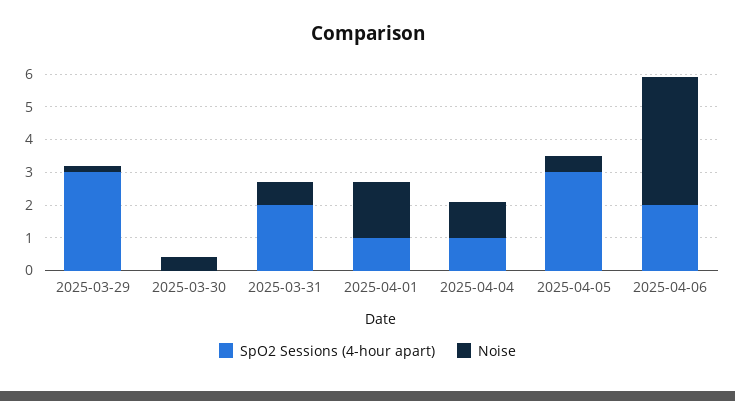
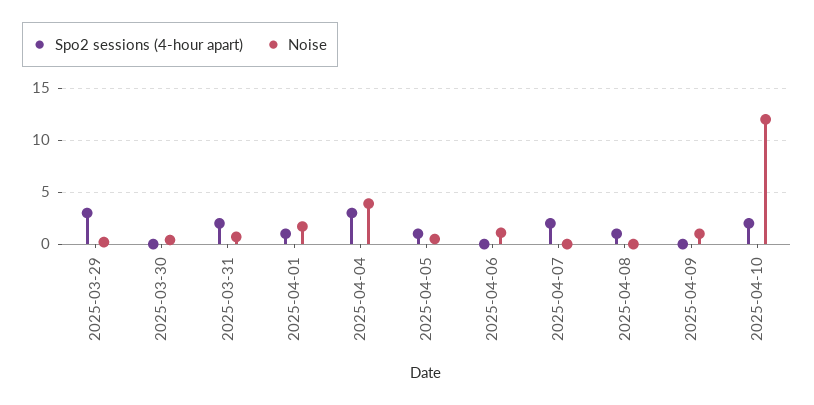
SpO2 Sessions (4-hour apart), 2025-04-04: 1 -> 3
Noise, 2025-04-04: 1 -> 4
SpO2 Sessions (4-hour apart), 2025-04-05: 3 -> 1
SpO2 Sessions (4-hour apart), 2025-04-06: 2 -> 0
Noise, 2025-04-06: 4 -> 1
SpO2 Sessions (4-hour apart), 2025-04-07: none -> 2
Noise, 2025-04-07: none -> 0
SpO2 Sessions (4-hour apart), 2025-04-08: none -> 1
Noise, 2025-04-08: none -> 0
SpO2 Sessions (4-hour apart), 2025-04-09: none -> 0
Noise, 2025-04-09: none -> 1
SpO2 Sessions (4-hour apart), 2025-04-10: none -> 2
Noise, 2025-04-10: none -> 12

